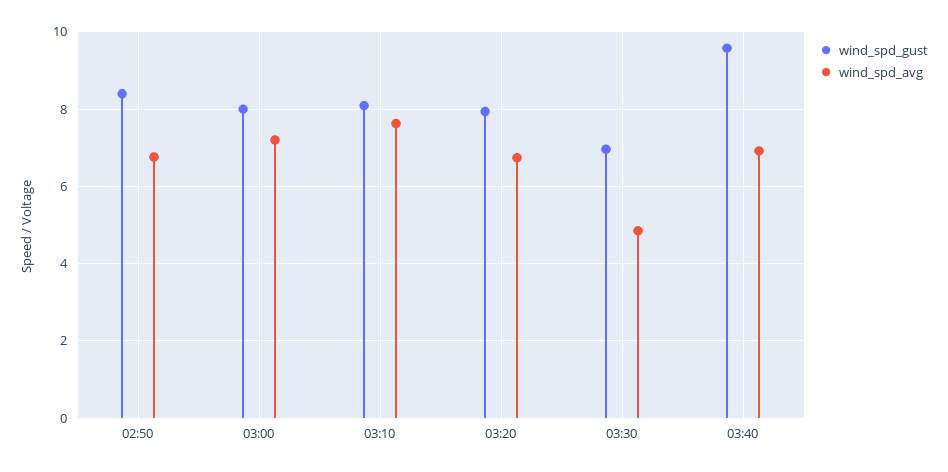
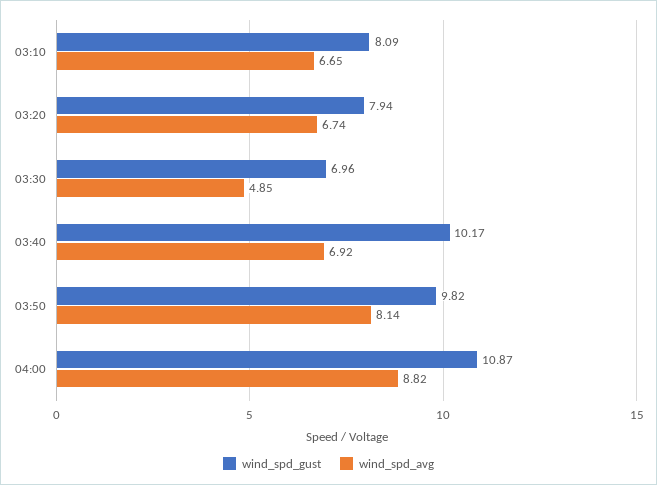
wind_spd_gust, 02:50: 8.4 -> none
wind_spd_avg, 02:50: 6.8 -> none
wind_spd_gust, 03:00: 8 -> none
wind_spd_avg, 03:00: 7.2 -> none
wind_spd_avg, 03:10: 7.6 -> 6.65
wind_spd_gust, 03:40: 9.6 -> 10.17
wind_spd_gust, 03:50: none -> 9.82
wind_spd_avg, 03:50: none -> 8.14
wind_spd_gust, 04:00: none -> 10.87
wind_spd_avg, 04:00: none -> 8.82

